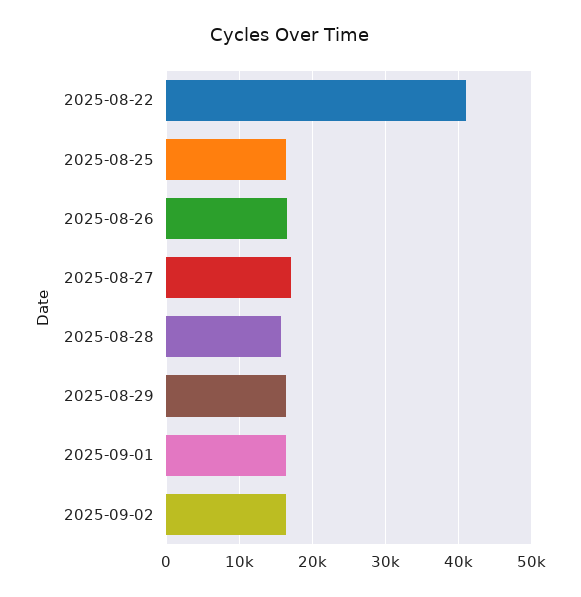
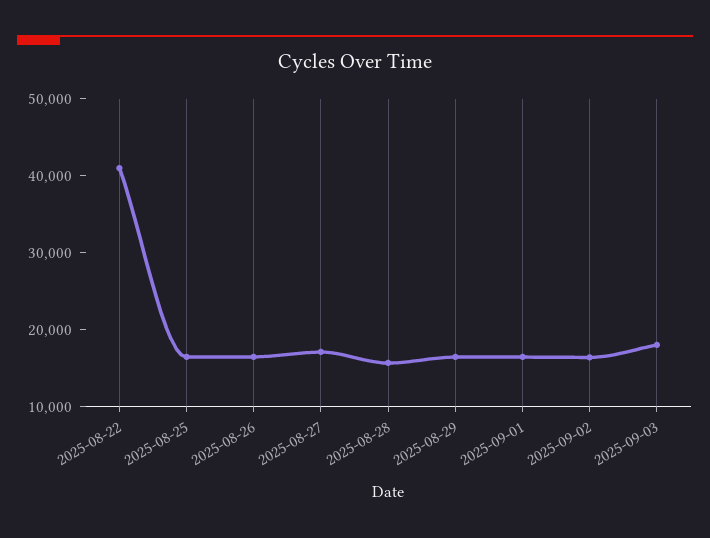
2025-09-03: none -> 18000

